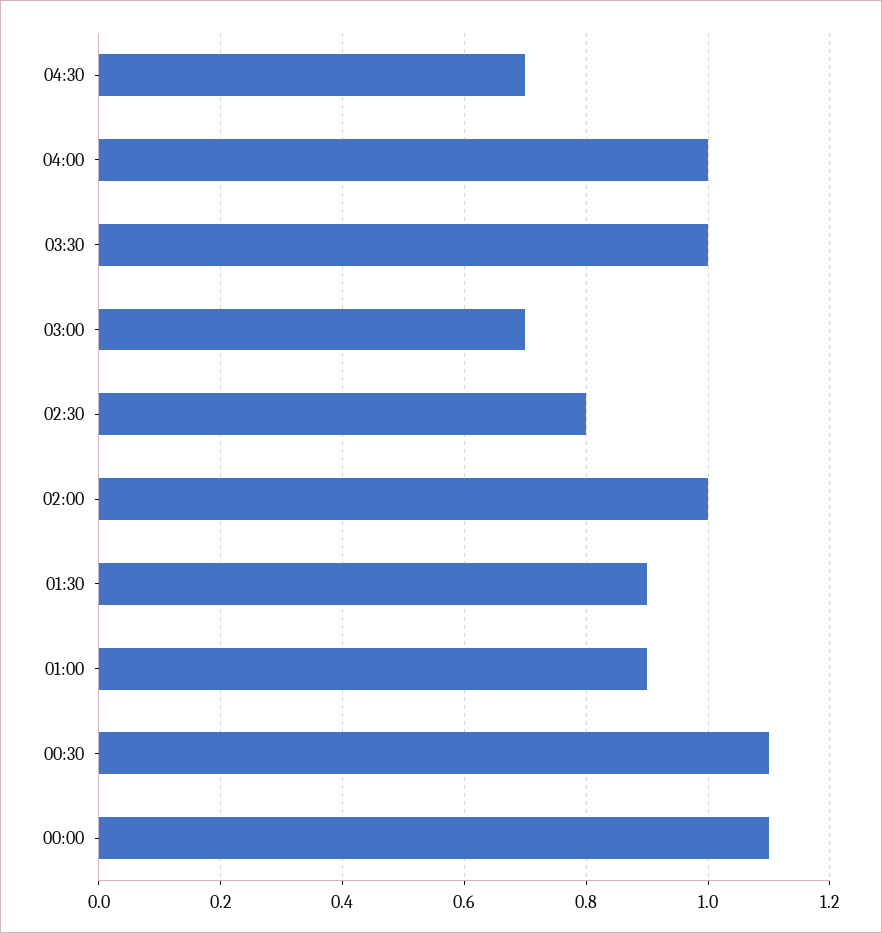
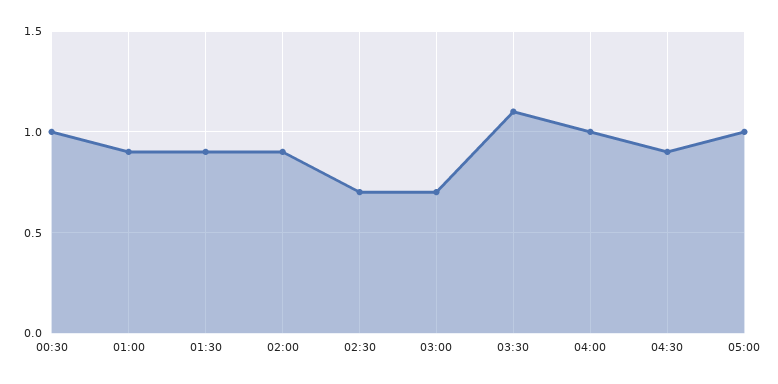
04:30: 0.7 -> 0.9
03:30: 1 -> 1.1
02:30: 0.8 -> 0.7
02:00: 1 -> 0.9
00:30: 1.1 -> 1
00:00: 1.1 -> none
05:00: none -> 1

